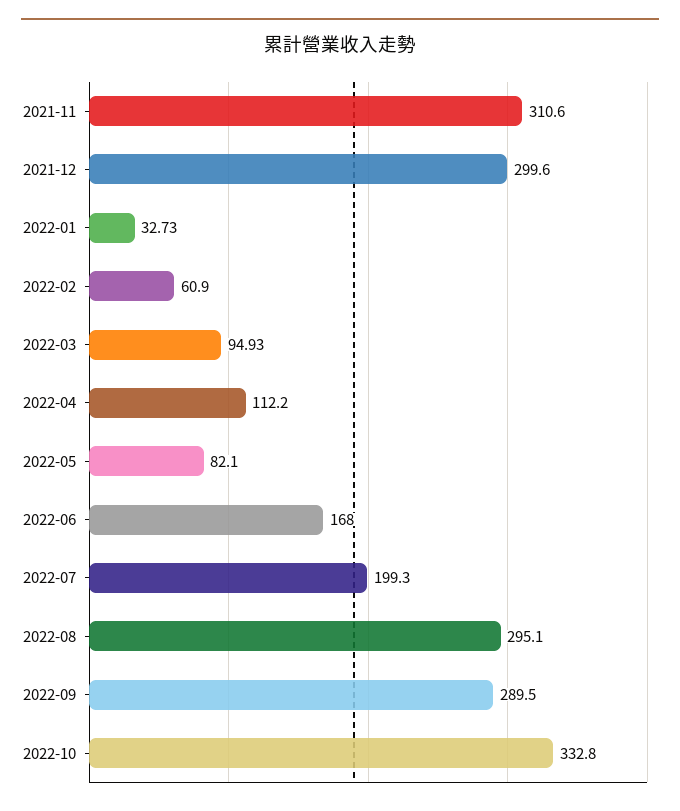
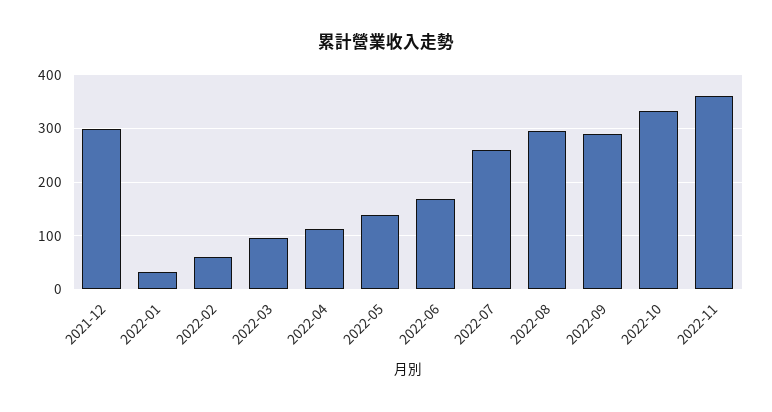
2021-11: 310.6 -> none
2022-05: 82.1 -> 140
2022-07: 199.3 -> 260
2022-11: none -> 360

